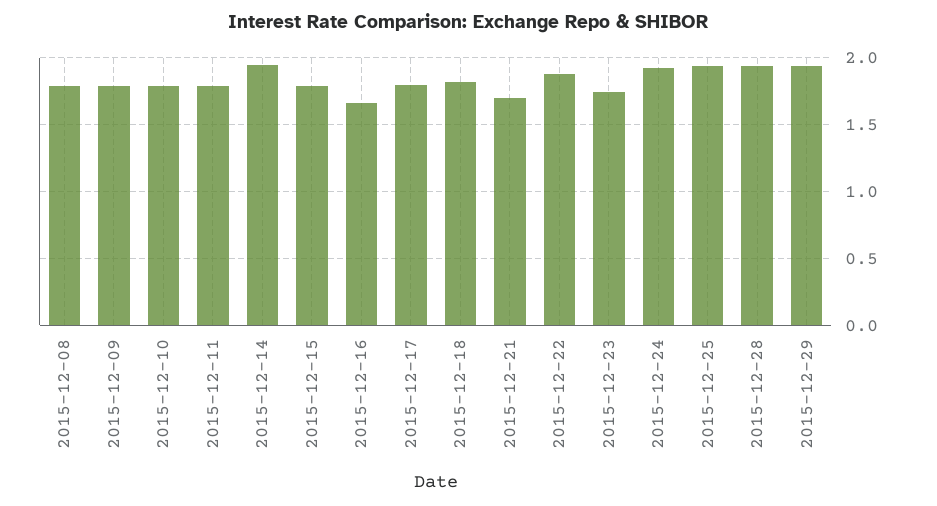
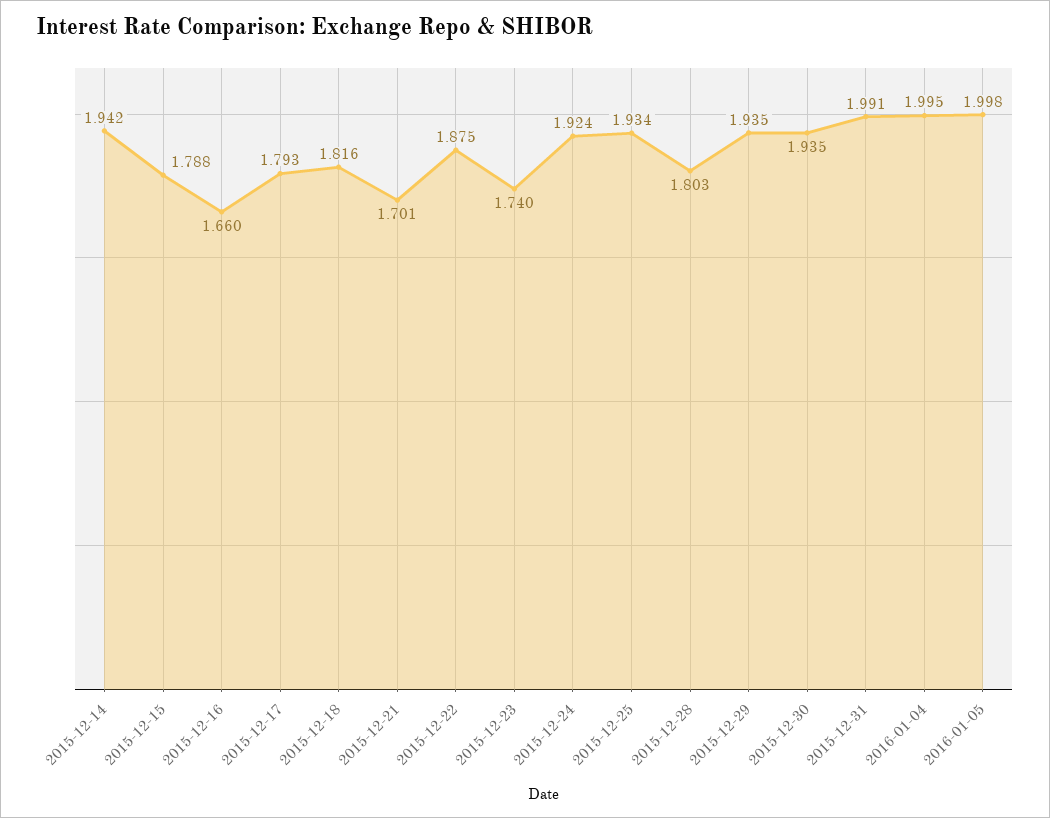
2015-12-08: 1.8 -> none
2015-12-09: 1.8 -> none
2015-12-10: 1.8 -> none
2015-12-11: 1.8 -> none
2015-12-28: 1.95 -> 1.803
2015-12-30: none -> 1.935
2015-12-31: none -> 1.991
2016-01-04: none -> 1.995
2016-01-05: none -> 1.998

